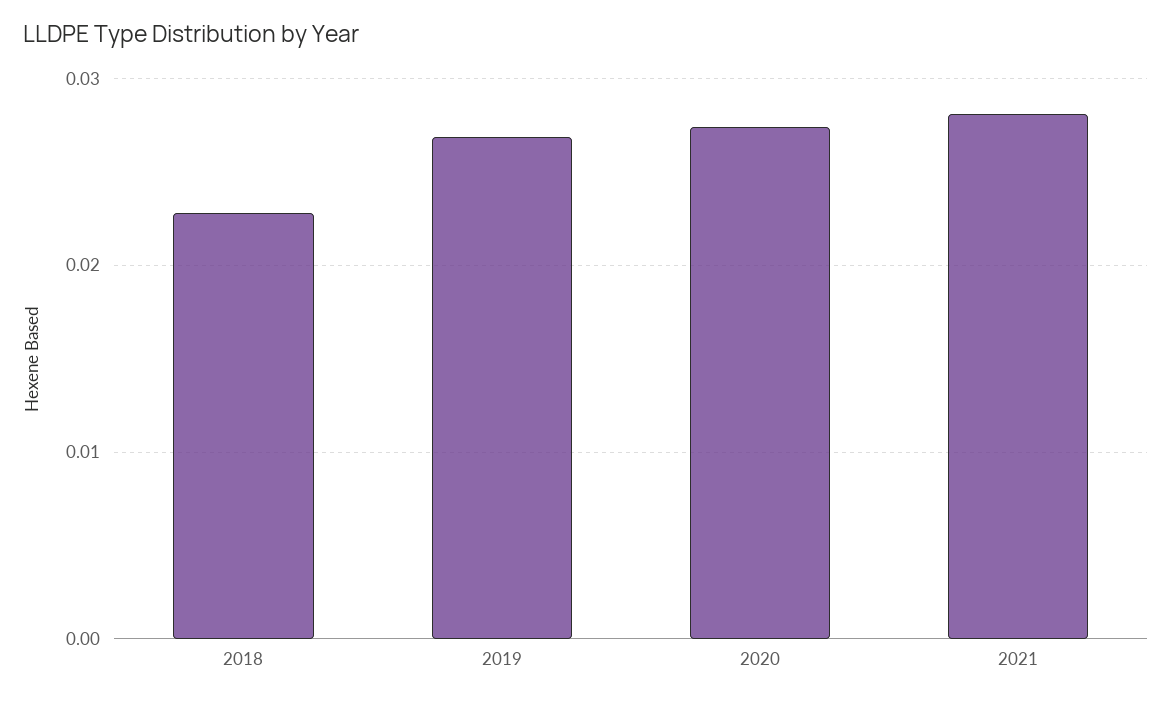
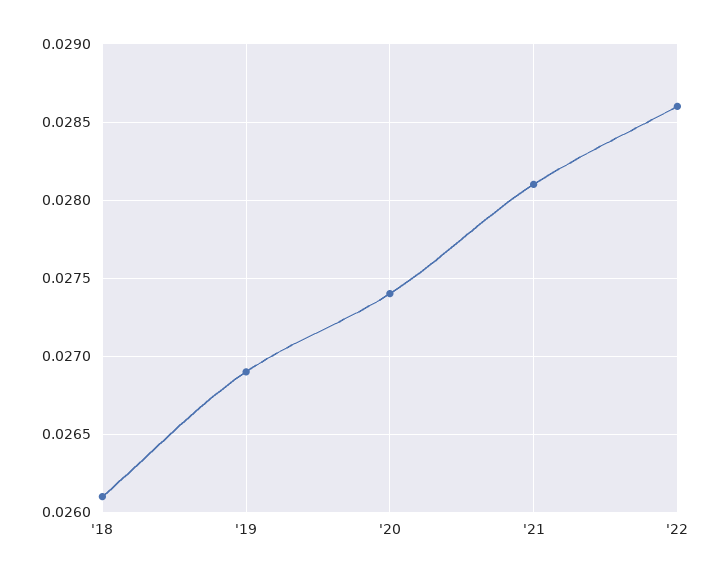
2018: 0.023 -> 0.0261
'22: none -> 0.0286

